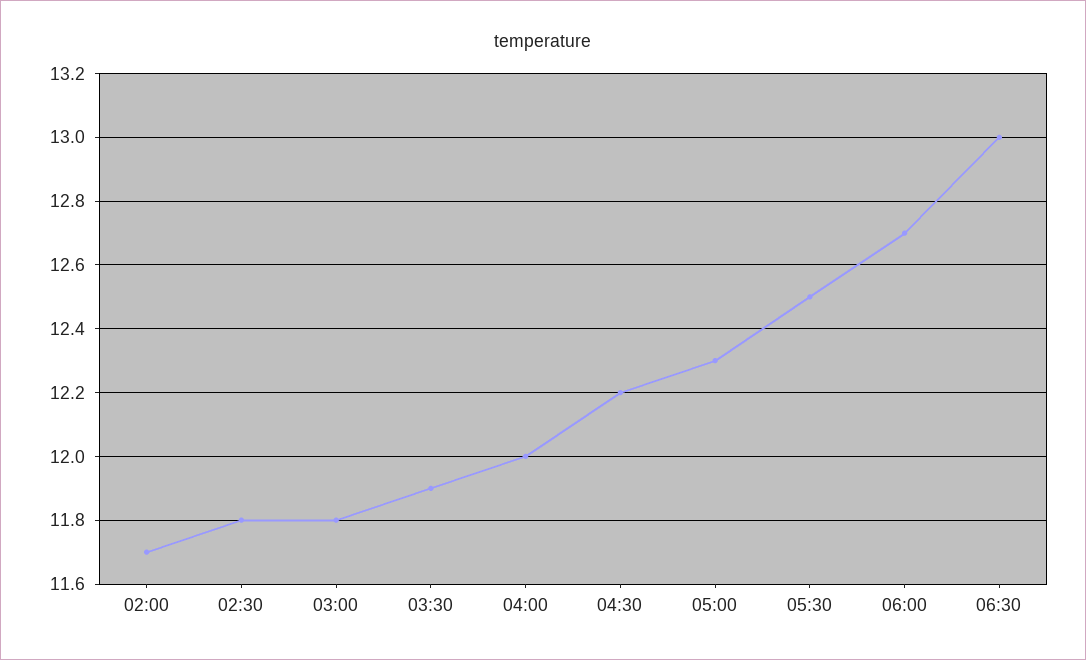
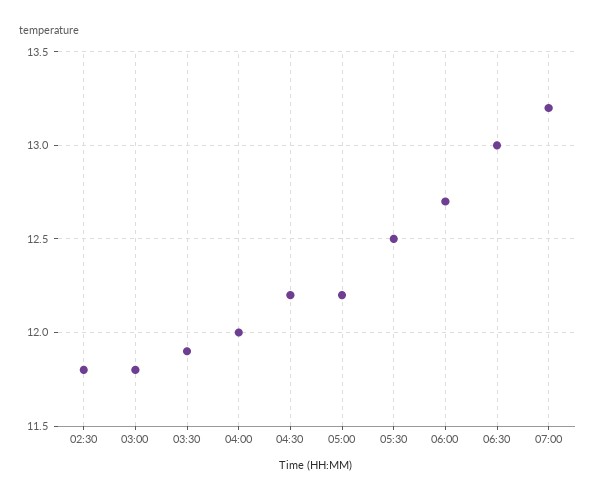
02:00: 11.7 -> none
05:00: 12.3 -> 12.2
07:00: none -> 13.2

